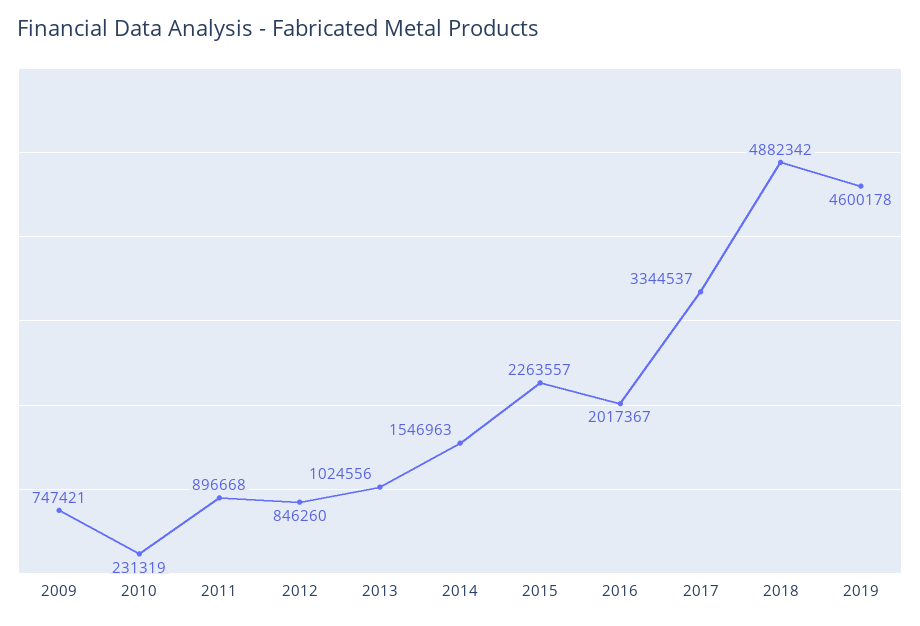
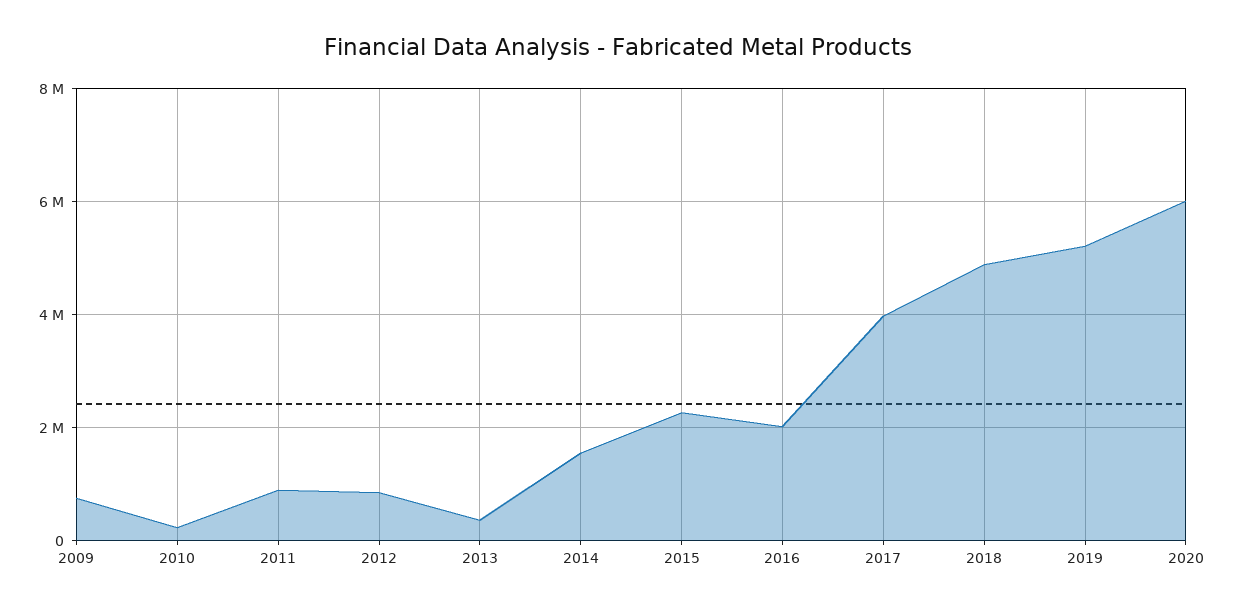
2013: 1024556 -> 400000
2017: 3344537 -> 4000000
2019: 4600178 -> 5200000
2020: none -> 6000000

